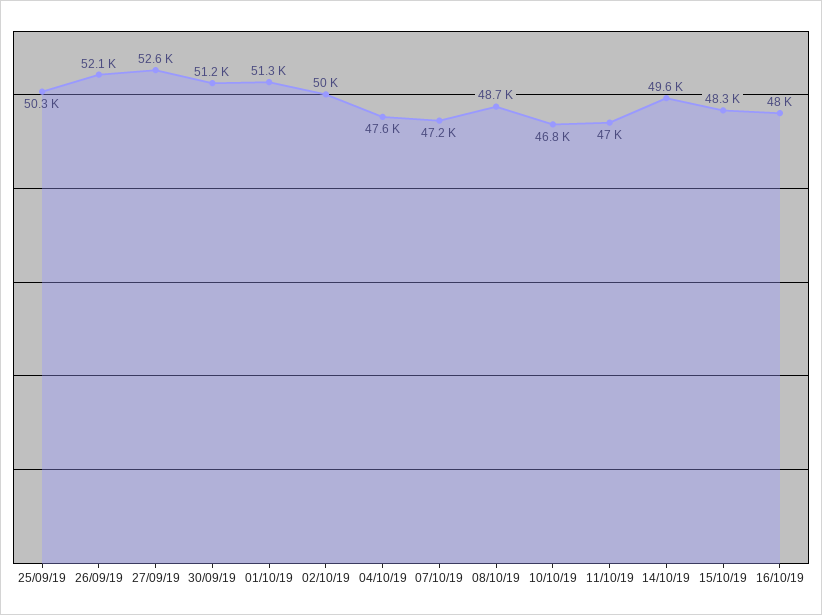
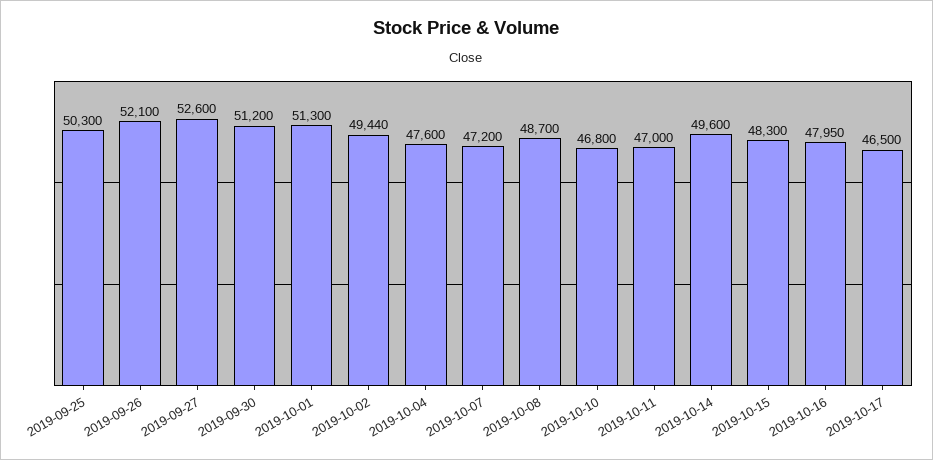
02/10/19: 50000 -> 49440
2019-10-17: none -> 46500

